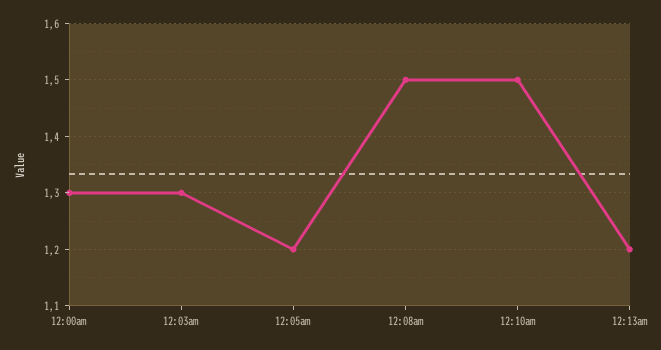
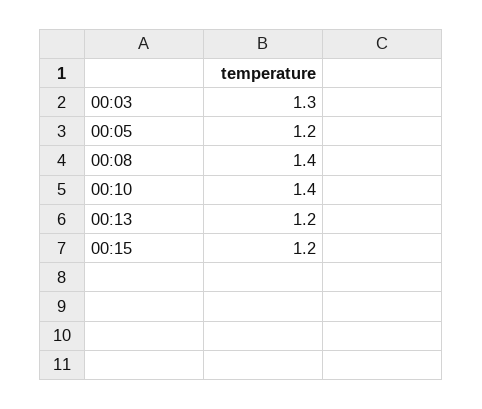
12:00am: 1.3 -> none
12:08am: 1.5 -> 1.4
12:10am: 1.5 -> 1.4
00:15: none -> 1.2

